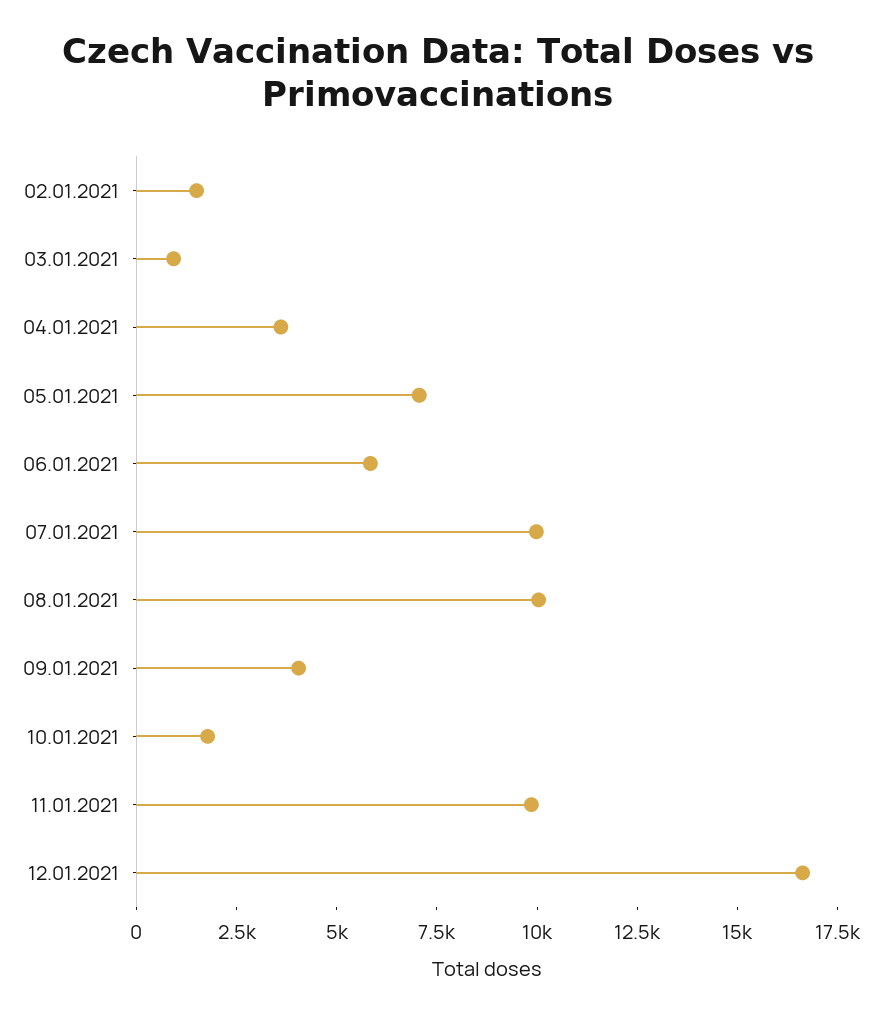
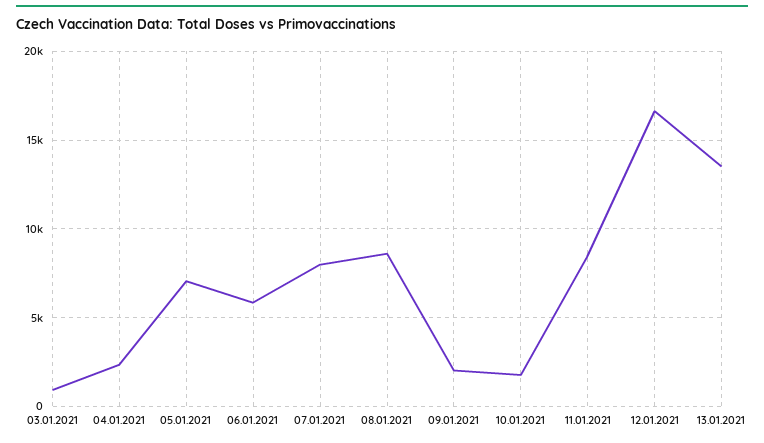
02.01.2021: 1500 -> none
04.01.2021: 3500 -> 2500
07.01.2021: 10000 -> 8000
08.01.2021: 10000 -> 8500
09.01.2021: 4000 -> 2000
11.01.2021: 10000 -> 8500
13.01.2021: none -> 13500

